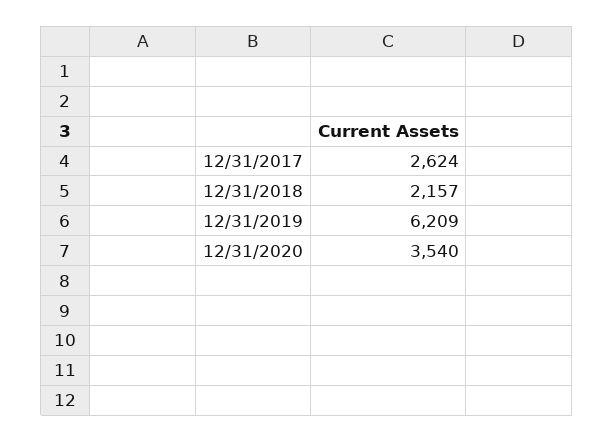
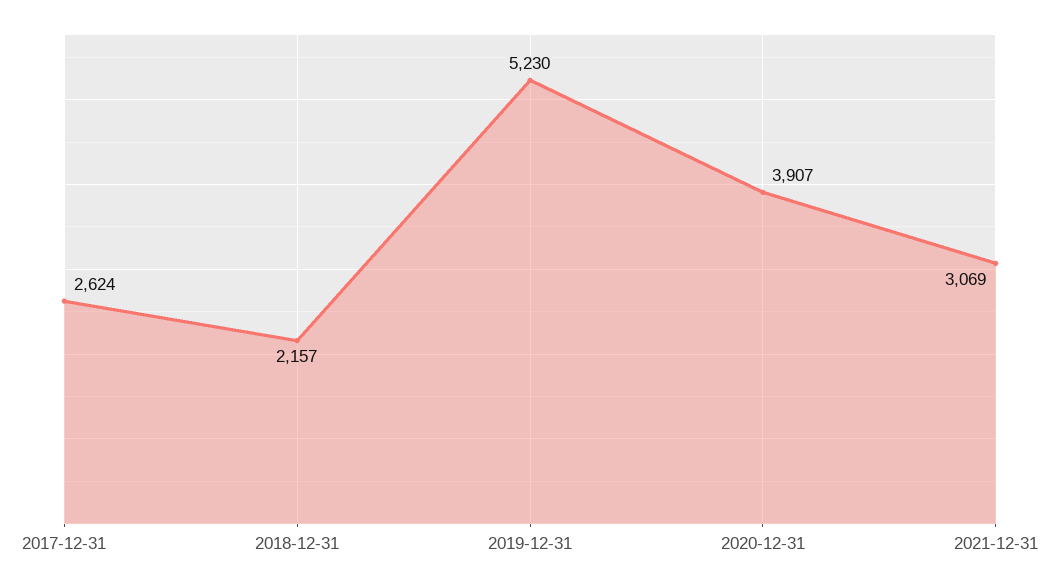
12/31/2019: 6209 -> 5230
12/31/2020: 3540 -> 3907
2021-12-31: none -> 3069

